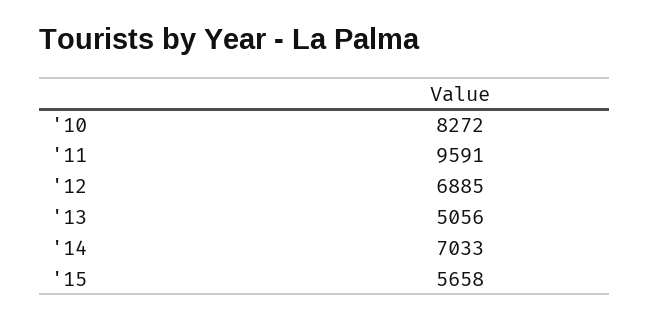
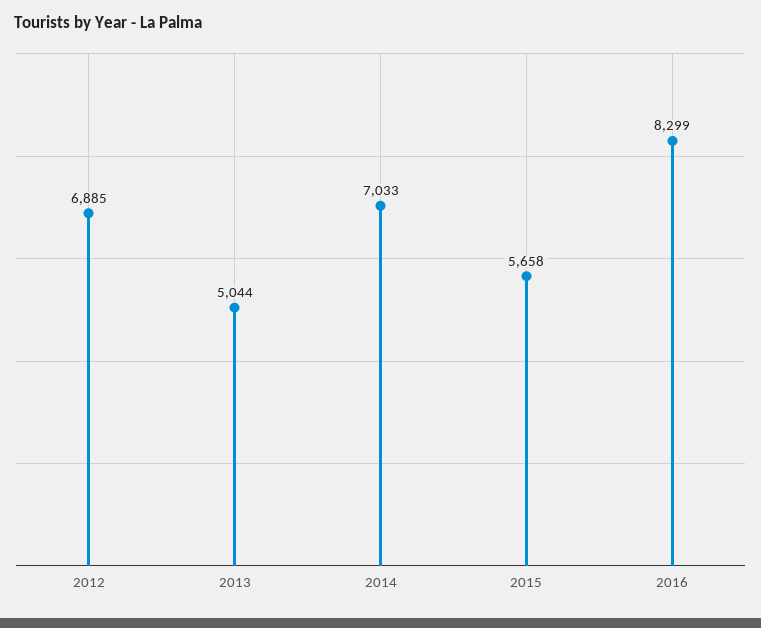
'10: 8272 -> none
'11: 9591 -> none
'13: 5056 -> 5044
2016: none -> 8299

